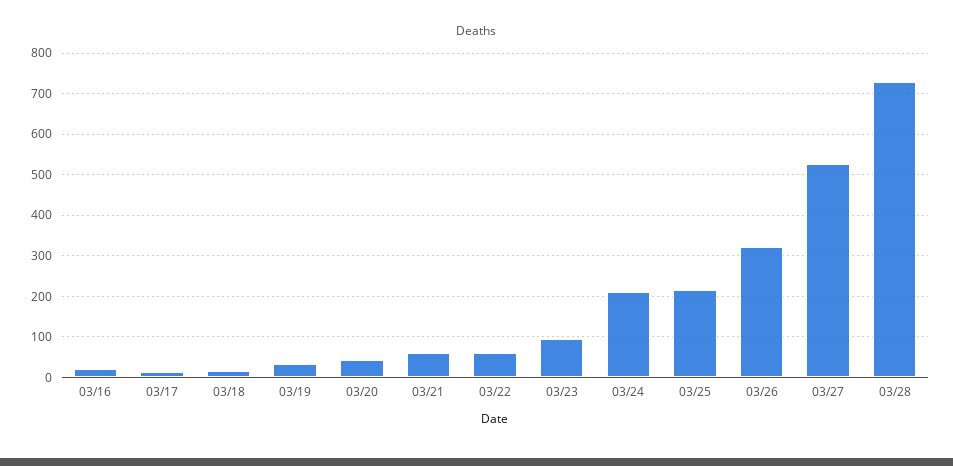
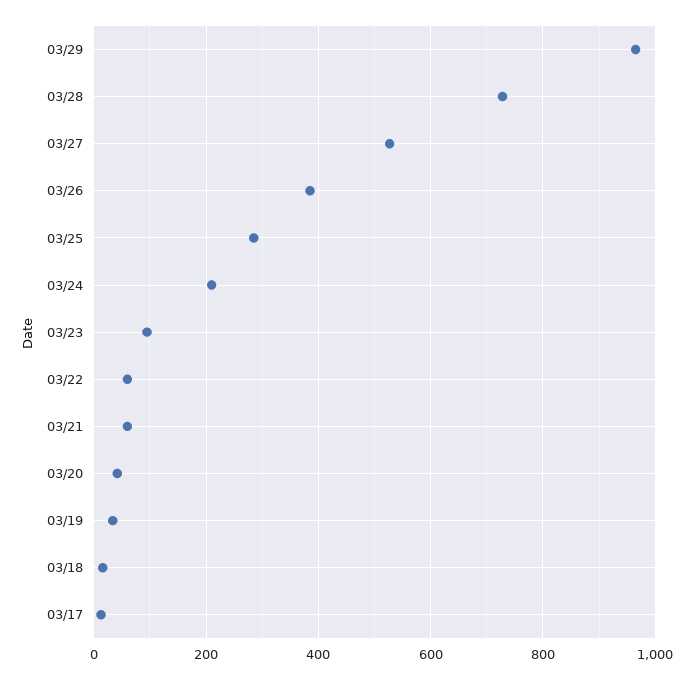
03/16: 20 -> none
03/25: 220 -> 280
03/26: 320 -> 380
03/29: none -> 960

